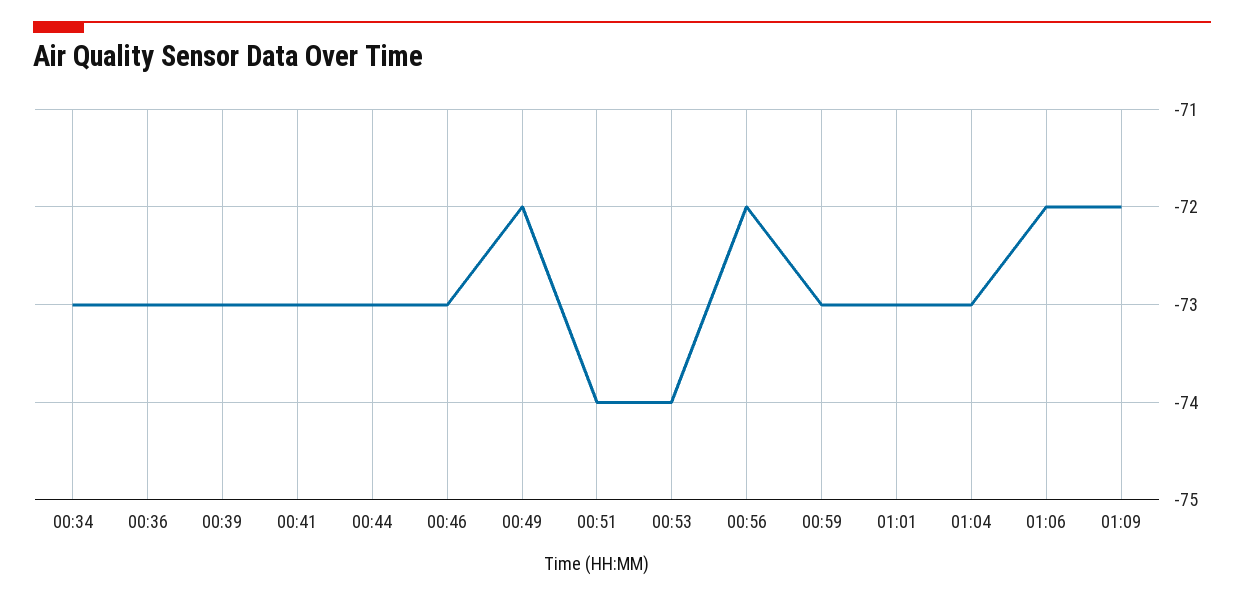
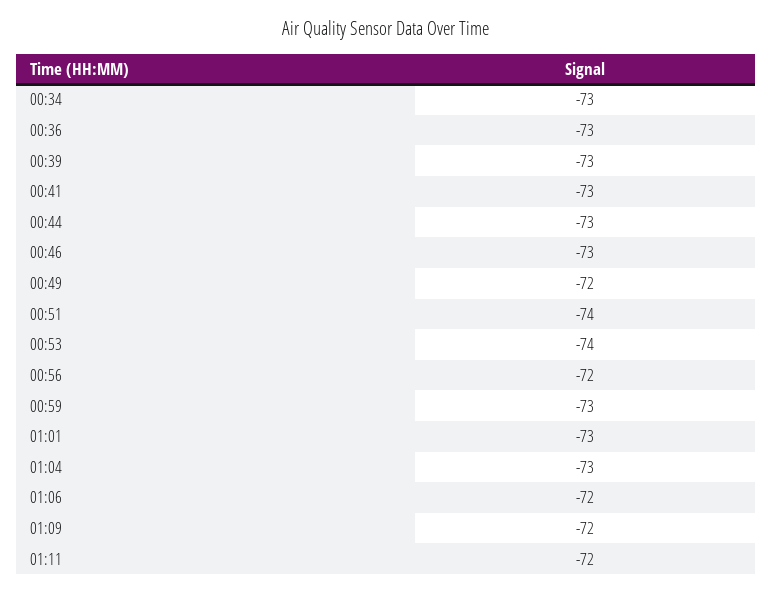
01:11: none -> -72

